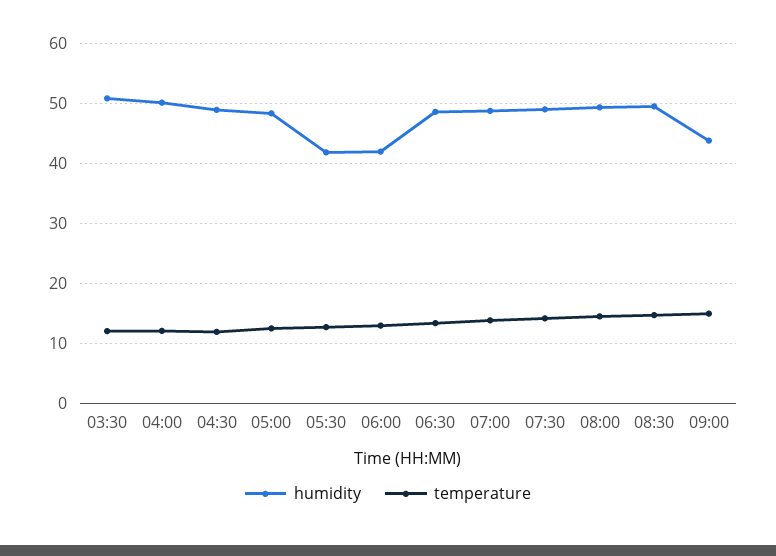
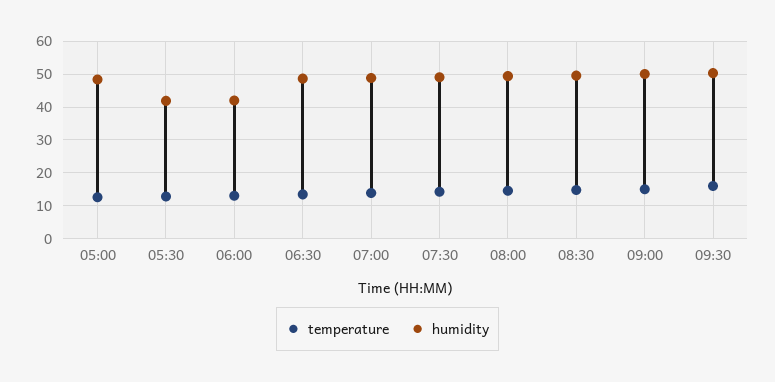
humidity, 03:30: 51 -> none
temperature, 03:30: 12 -> none
humidity, 04:00: 50 -> none
temperature, 04:00: 12 -> none
humidity, 04:30: 49 -> none
temperature, 04:30: 12 -> none
humidity, 09:00: 44 -> 50
temperature, 09:30: none -> 16
humidity, 09:30: none -> 50

